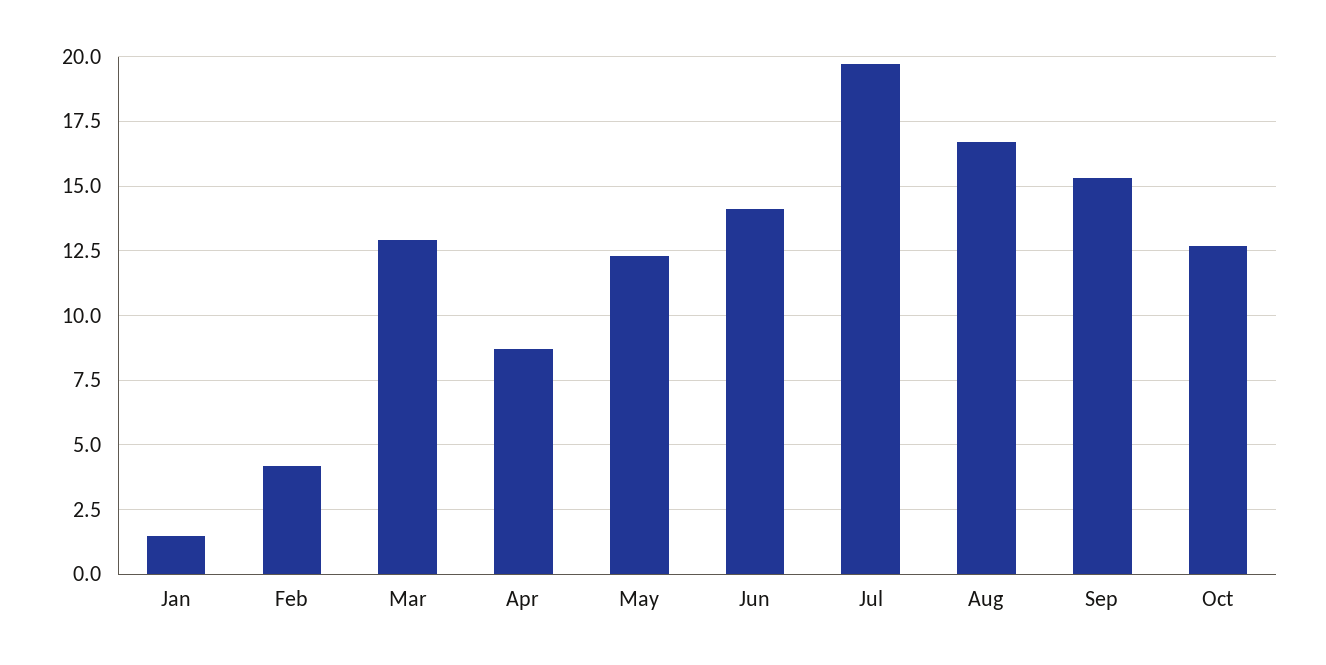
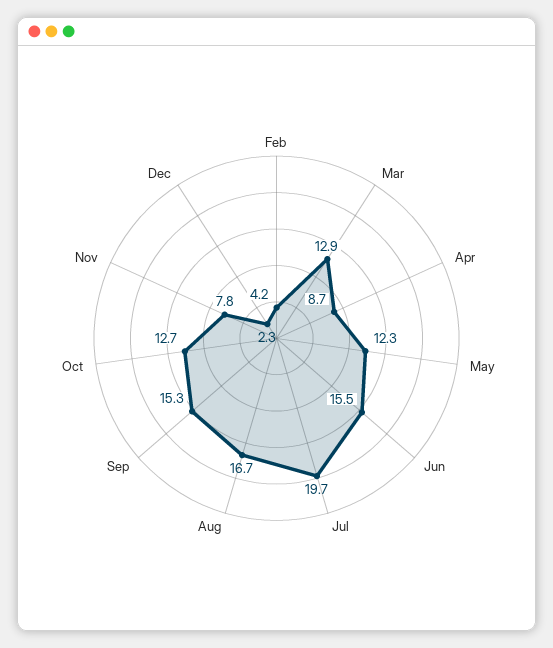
Jan: 1.5 -> none
Jun: 14 -> 15.5
Nov: none -> 7.8
Dec: none -> 2.3

